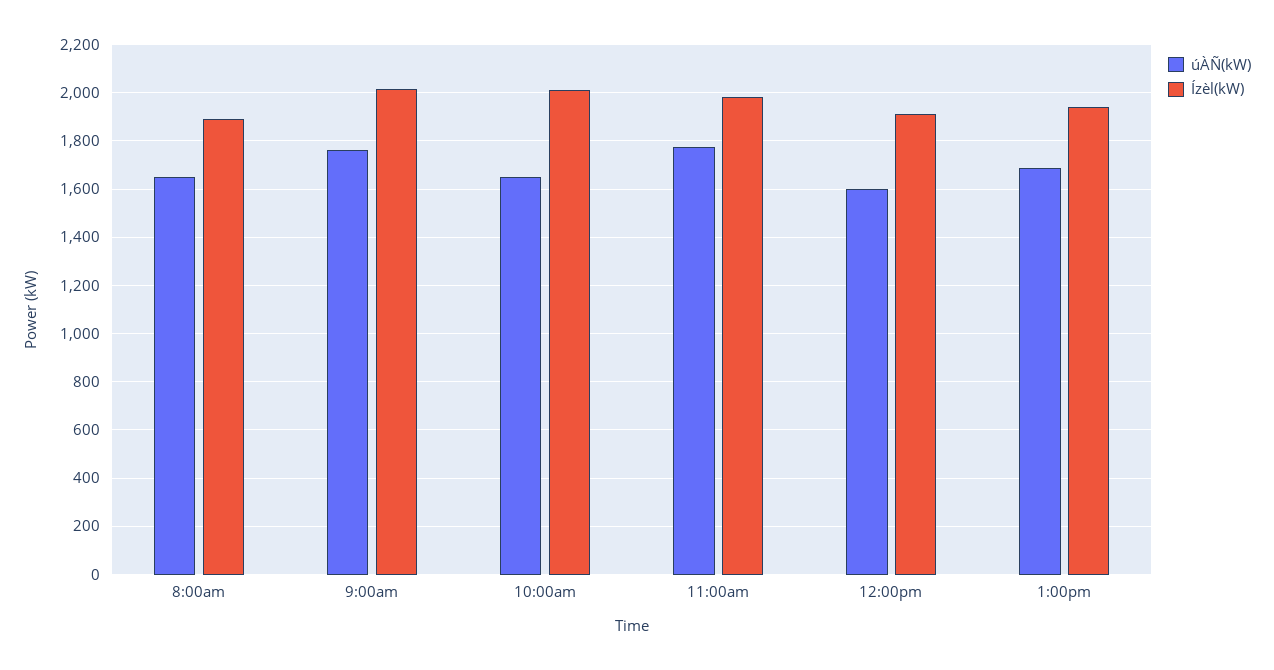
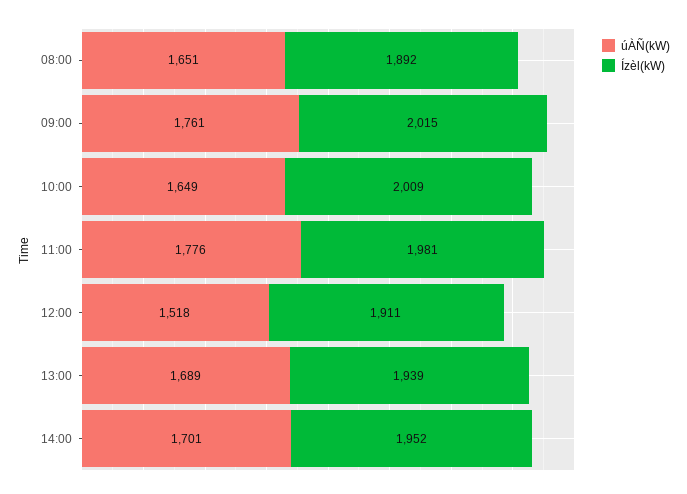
úÀÑ(kW), 12:00pm: 1600 -> 1518
úÀÑ(kW), 14:00: none -> 1701
Ízèl(kW), 14:00: none -> 1952

